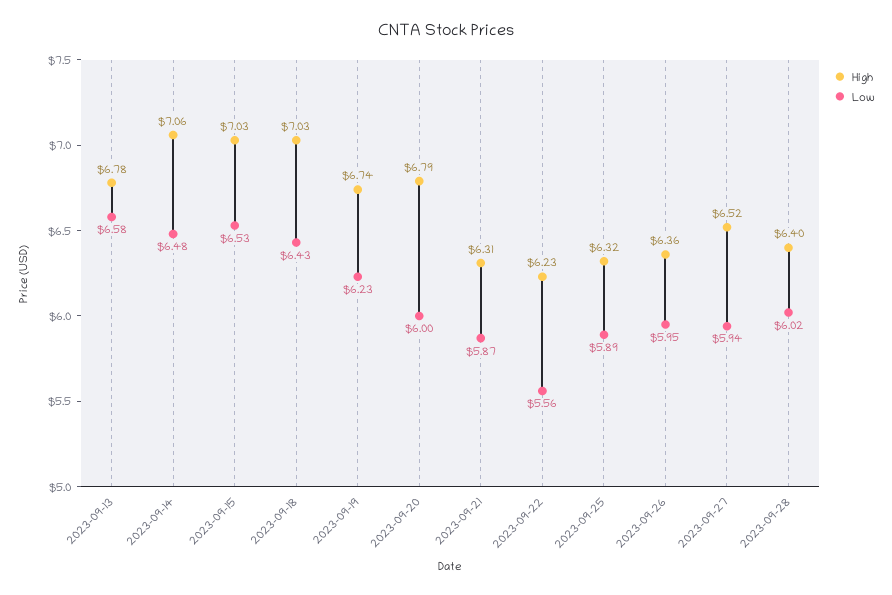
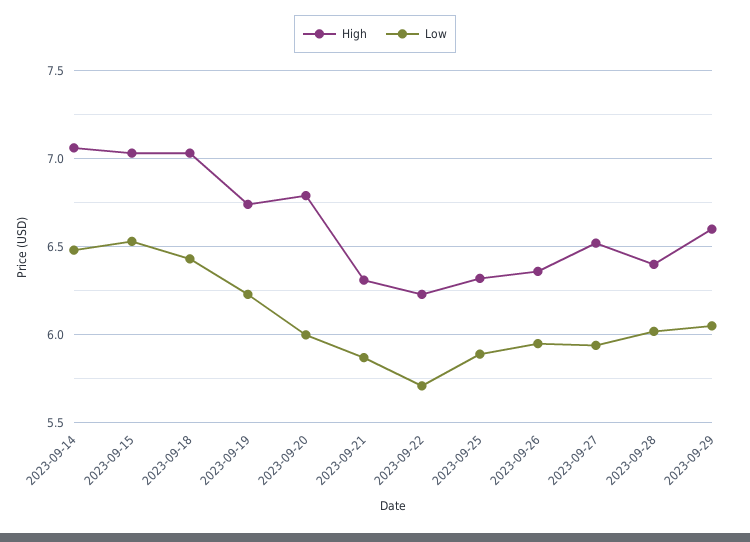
High, 2023-09-13: 6.78 -> none
Low, 2023-09-13: 6.58 -> none
Low, 2023-09-22: 5.56 -> 5.7
High, 2023-09-29: none -> 6.6
Low, 2023-09-29: none -> 6.05

